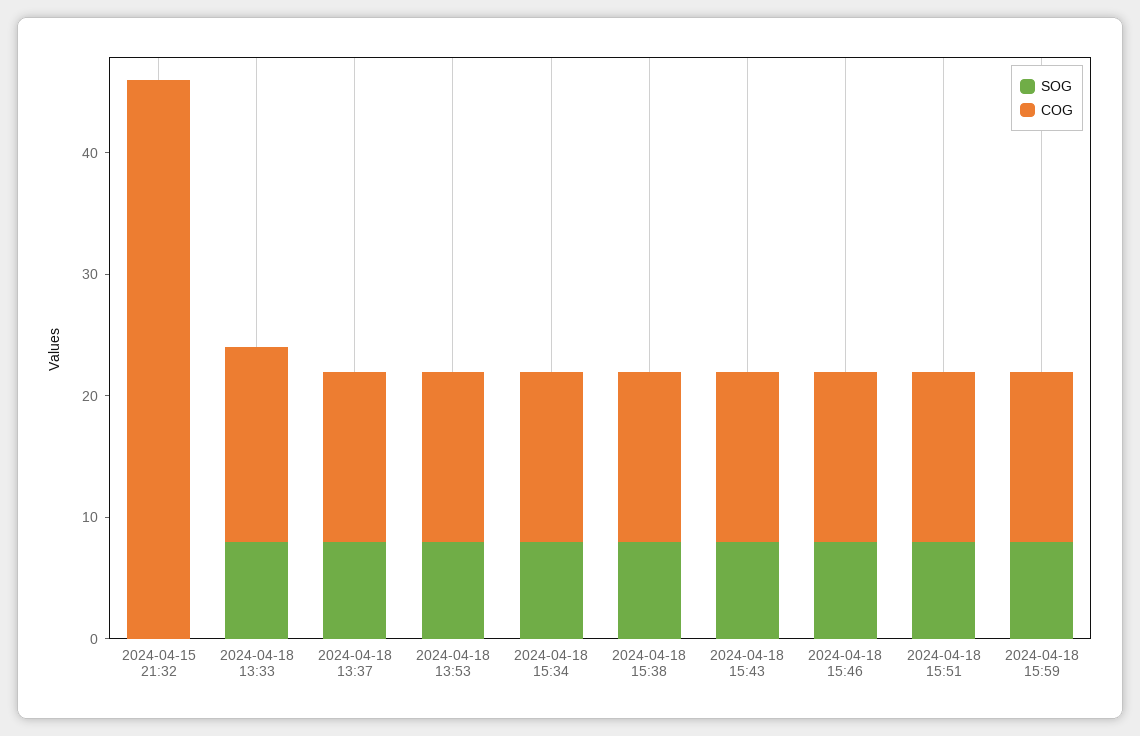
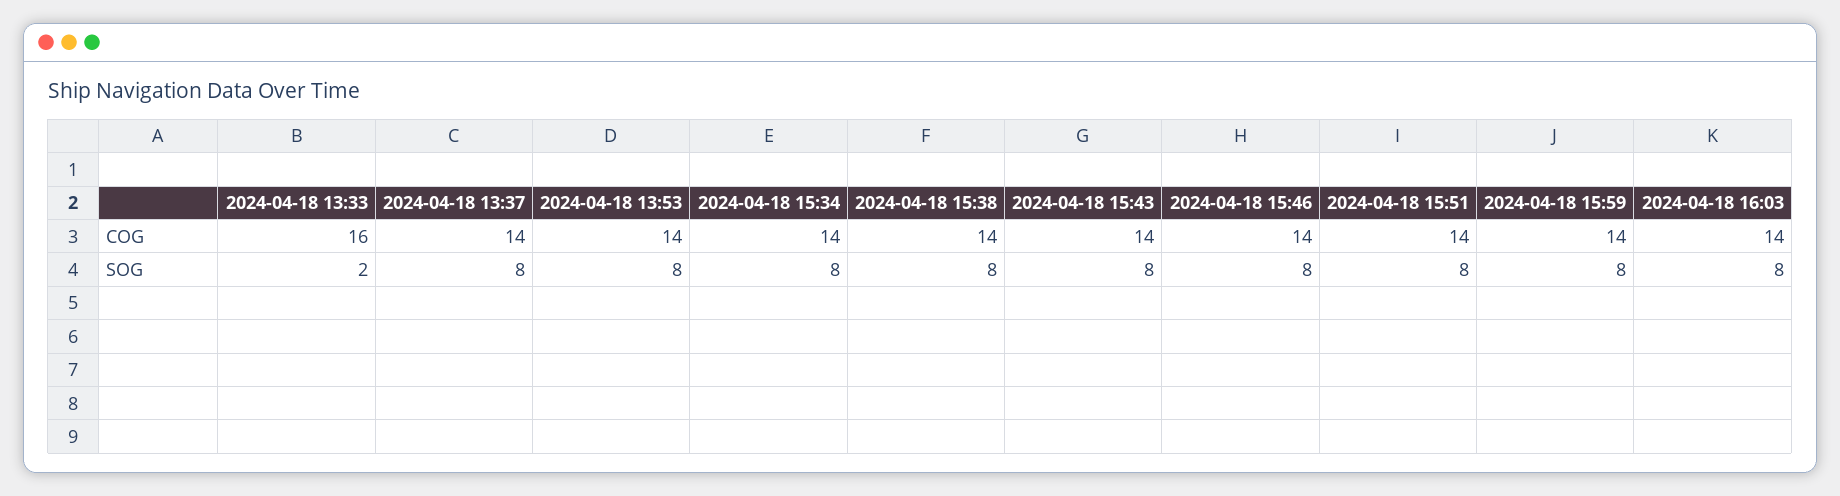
SOG, 2024-04-15 21:32: 0 -> none
COG, 2024-04-15 21:32: 46 -> none
SOG, 2024-04-18 13:33: 8 -> 2
COG, 2024-04-18 16:03: none -> 14
SOG, 2024-04-18 16:03: none -> 8

